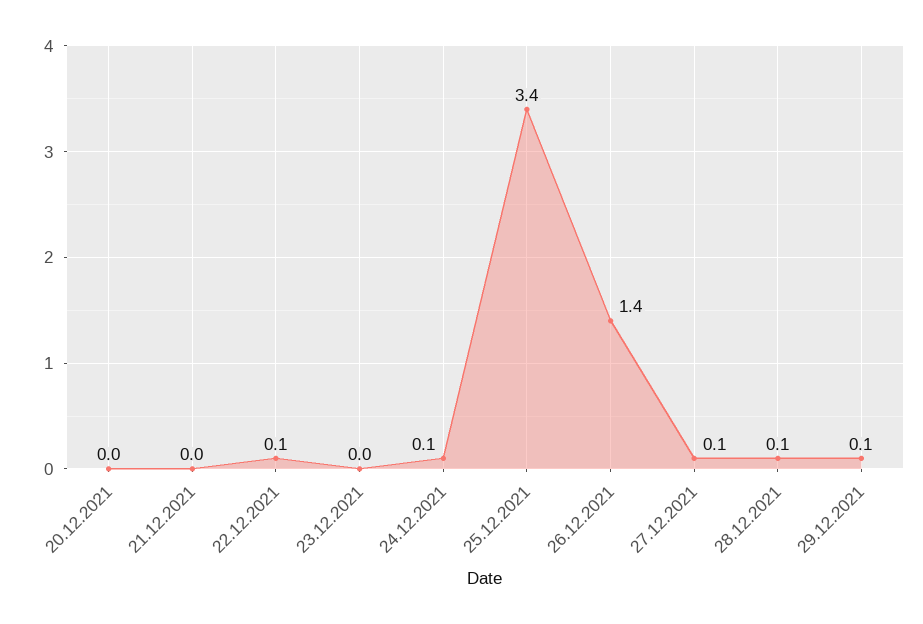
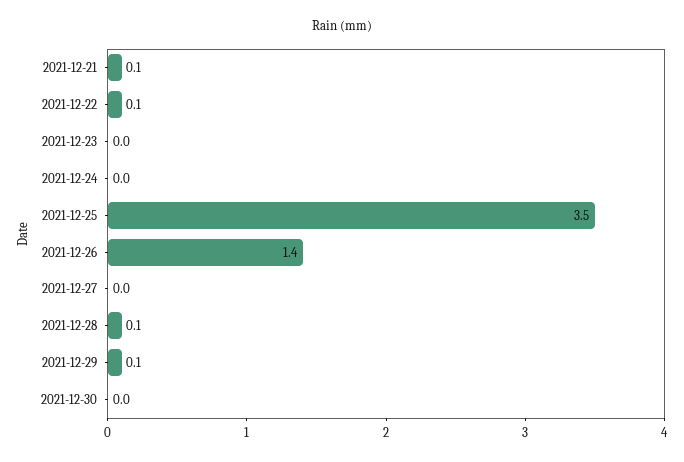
20.12.2021: 0 -> none
21.12.2021: 0 -> 0.1
24.12.2021: 0.1 -> 0
25.12.2021: 3.4 -> 3.5
27.12.2021: 0.1 -> 0
2021-12-30: none -> 0

